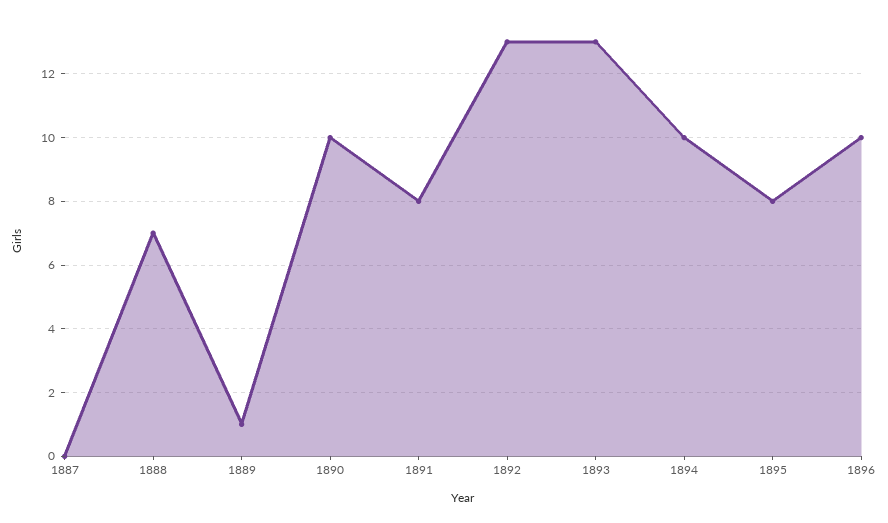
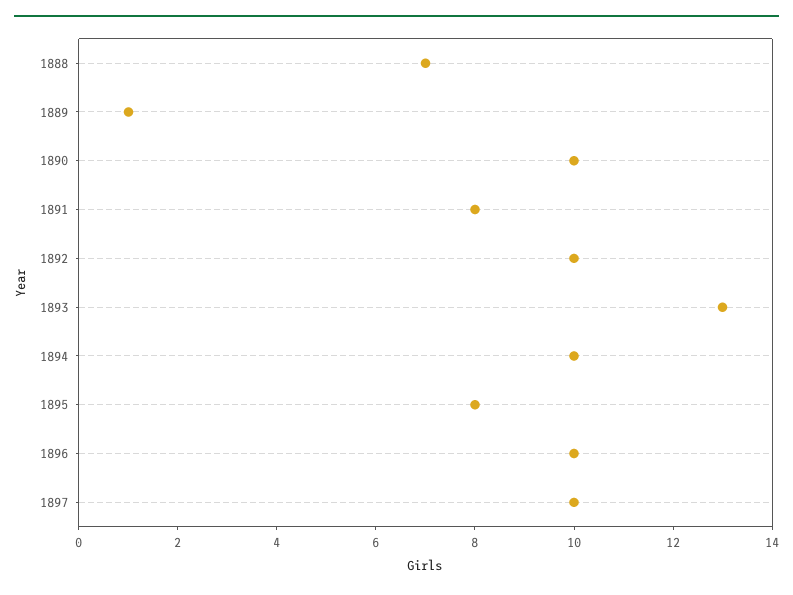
1887: 0 -> none
1892: 13 -> 10
1897: none -> 10

